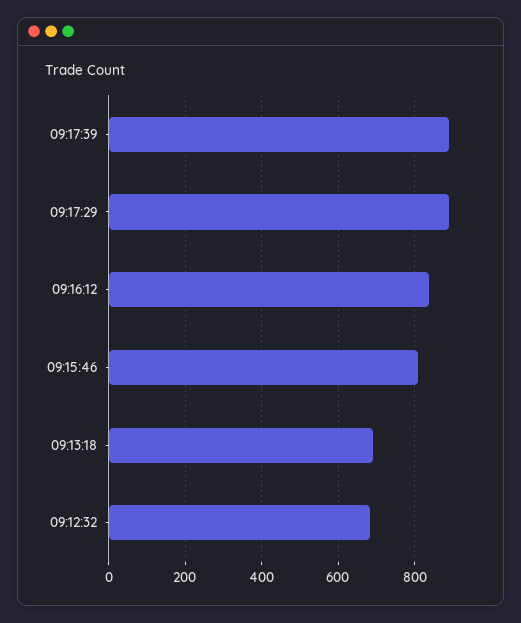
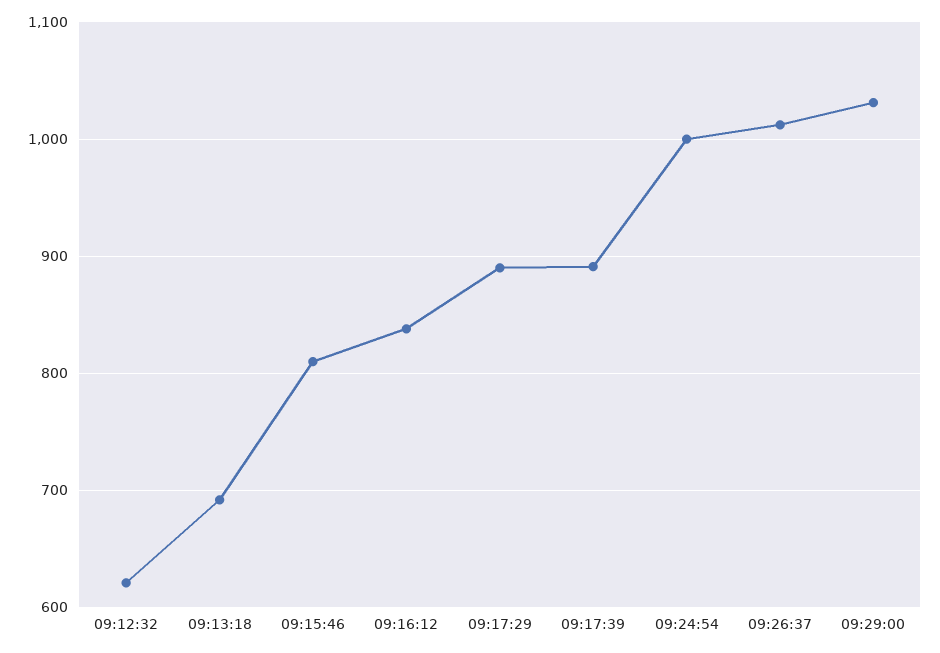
09:12:32: 680 -> 620
09:24:54: none -> 1000
09:26:37: none -> 1010
09:29:00: none -> 1030

